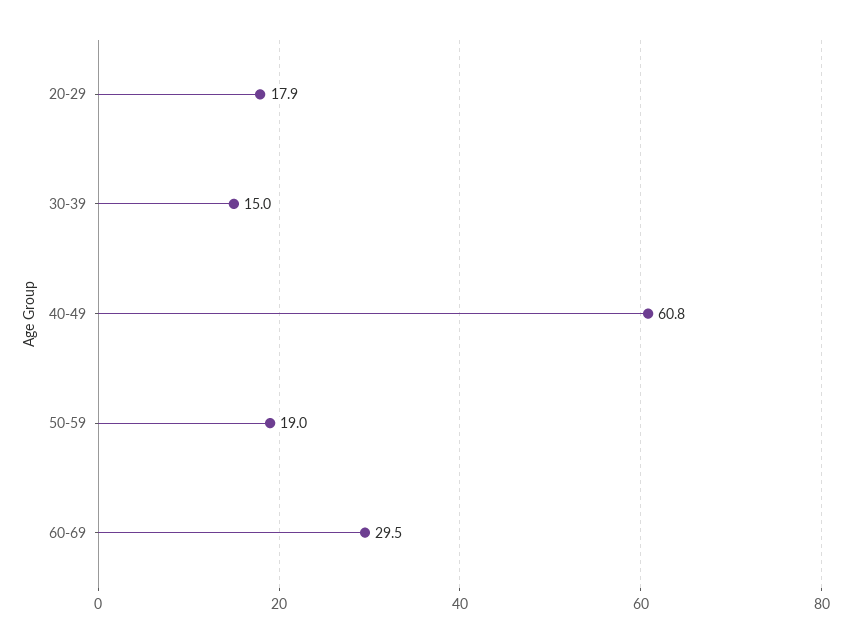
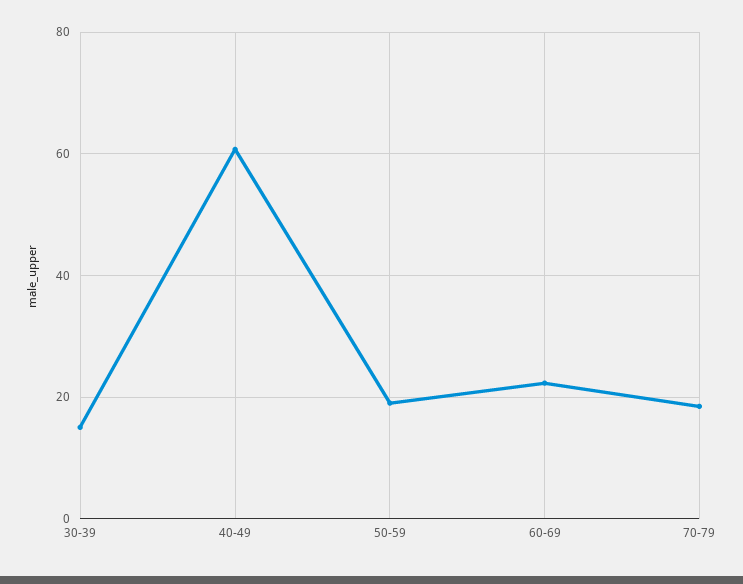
20-29: 17.9 -> none
60-69: 29.5 -> 22
70-79: none -> 18

